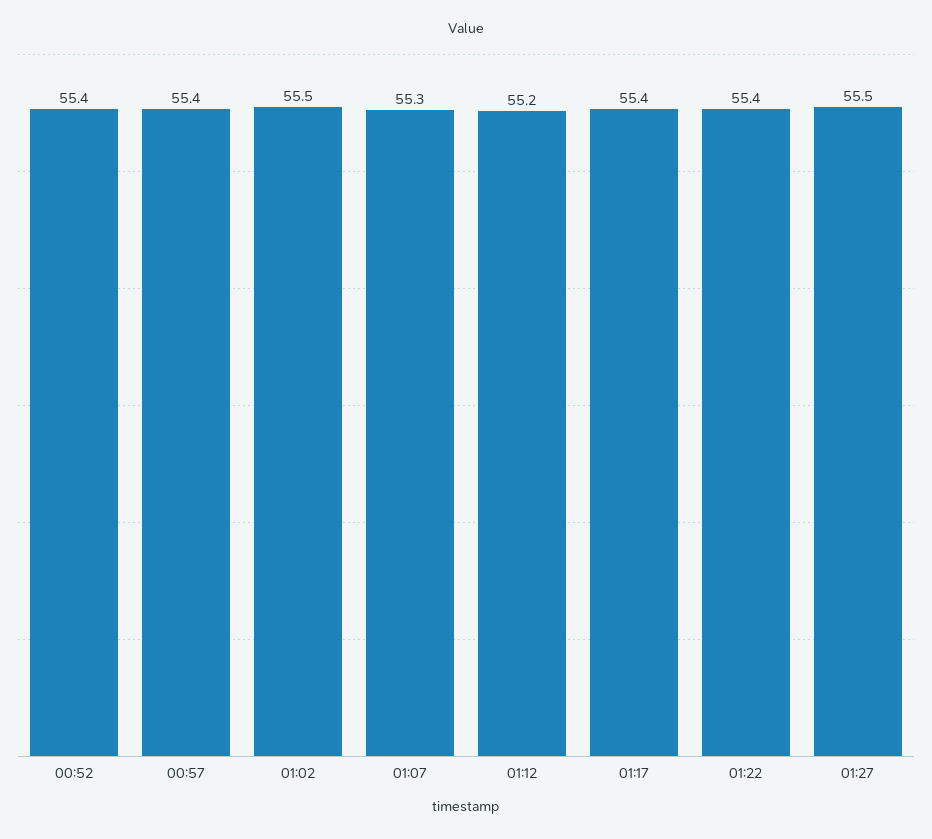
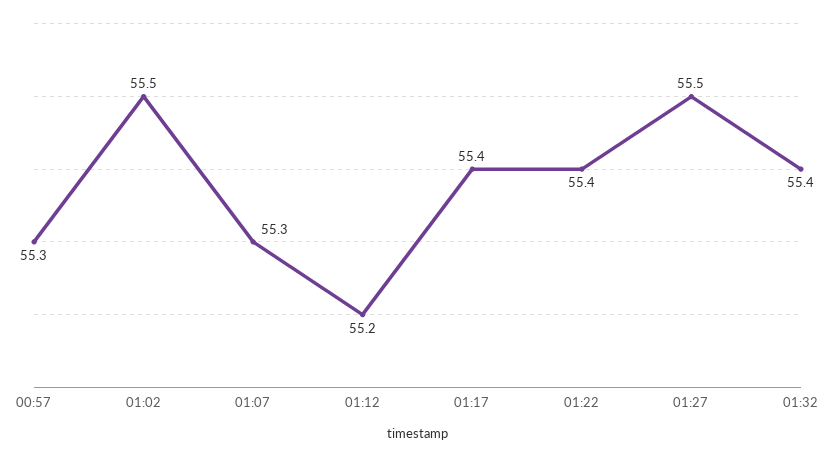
00:52: 55.4 -> none
00:57: 55.4 -> 55.3
01:32: none -> 55.4

